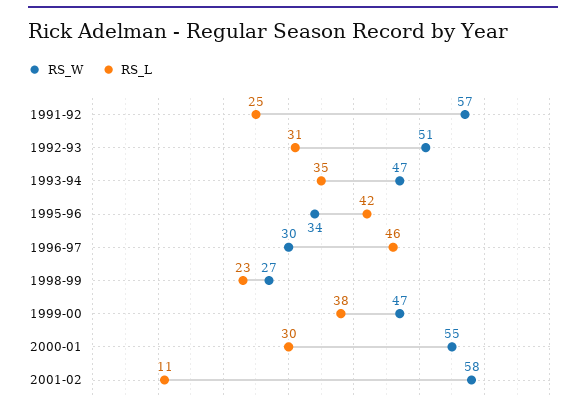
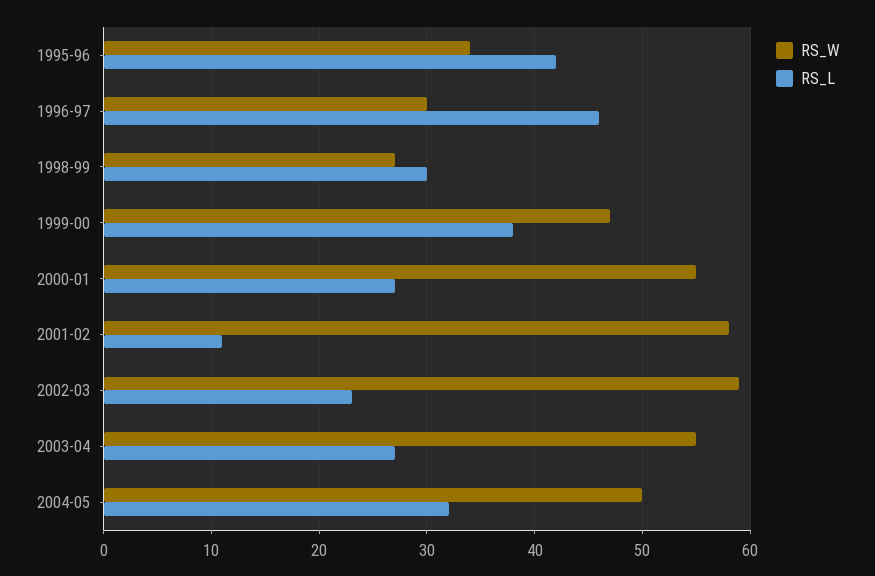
RS_W, 1991-92: 57 -> none
RS_L, 1991-92: 25 -> none
RS_W, 1992-93: 51 -> none
RS_L, 1992-93: 31 -> none
RS_W, 1993-94: 47 -> none
RS_L, 1993-94: 35 -> none
RS_L, 1998-99: 23 -> 30
RS_L, 2000-01: 30 -> 27
RS_W, 2002-03: none -> 59
RS_L, 2002-03: none -> 23
RS_W, 2003-04: none -> 55
RS_L, 2003-04: none -> 27
RS_W, 2004-05: none -> 50
RS_L, 2004-05: none -> 32

